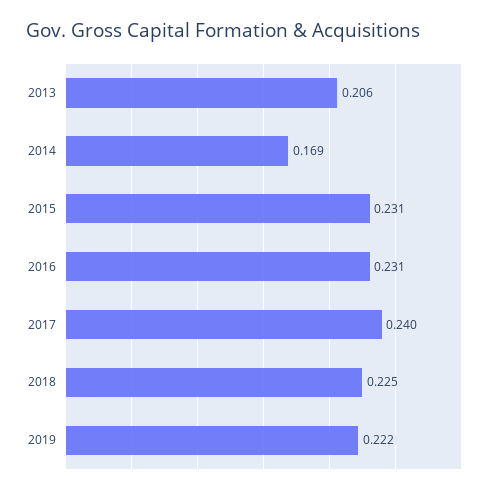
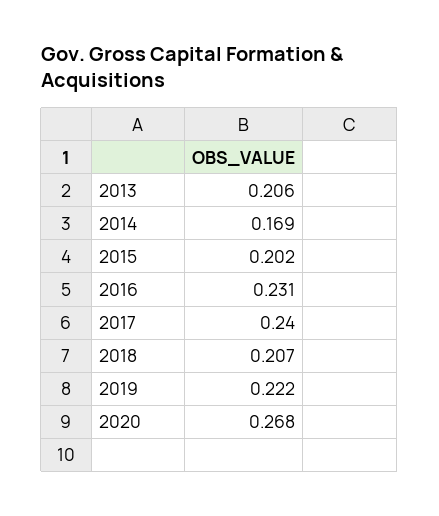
2015: 0.231 -> 0.202
2018: 0.225 -> 0.207
2020: none -> 0.268

